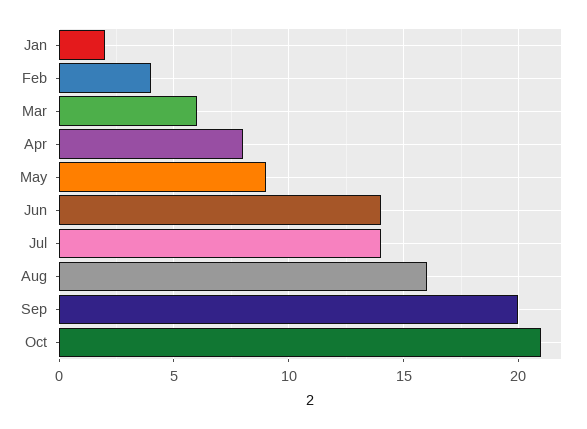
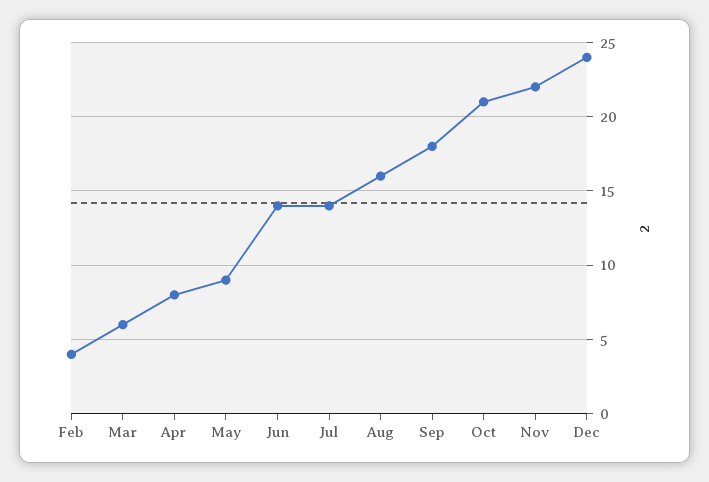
Jan: 2 -> none
Sep: 20 -> 18
Nov: none -> 22
Dec: none -> 24

